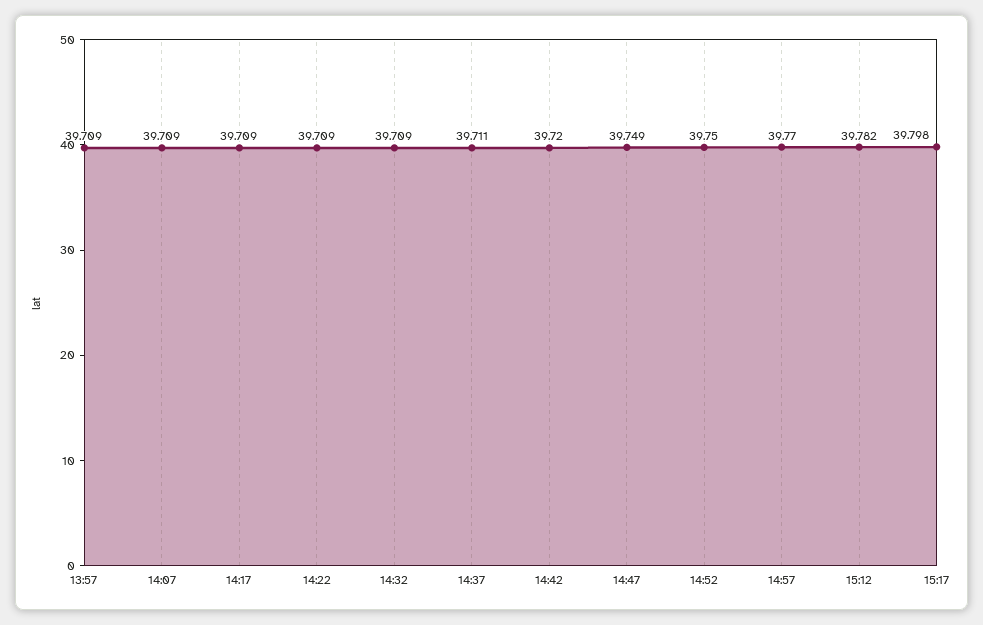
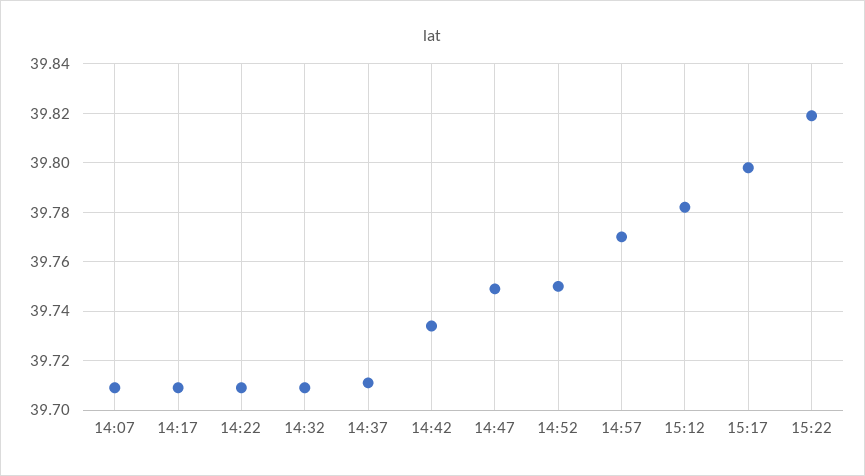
13:57: 39.709 -> none
14:42: 39.72 -> 39.735
15:22: none -> 39.82

